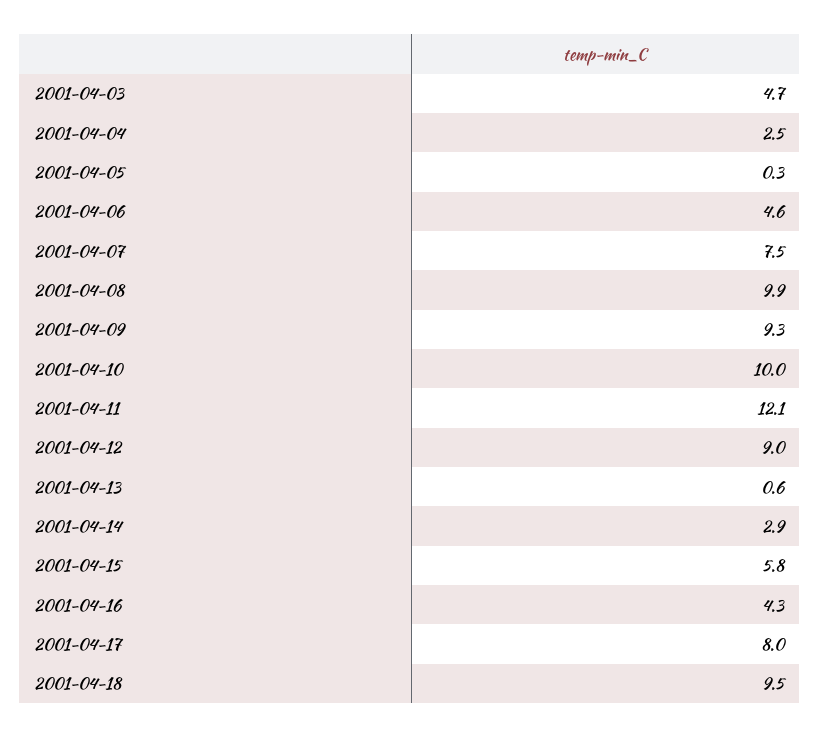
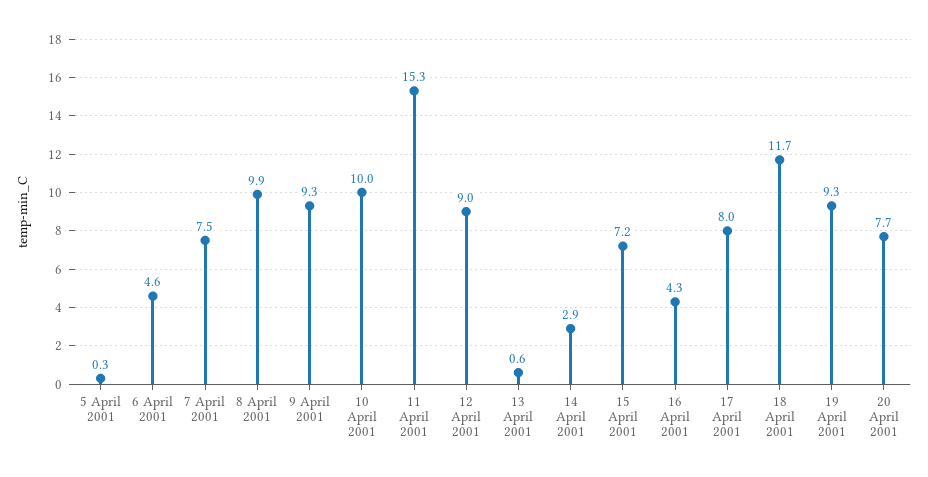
2001-04-03: 4.7 -> none
2001-04-04: 2.5 -> none
2001-04-11: 12.1 -> 15.3
2001-04-15: 5.8 -> 7.2
2001-04-18: 9.5 -> 11.7
19 April 2001: none -> 9.3
20 April 2001: none -> 7.7

